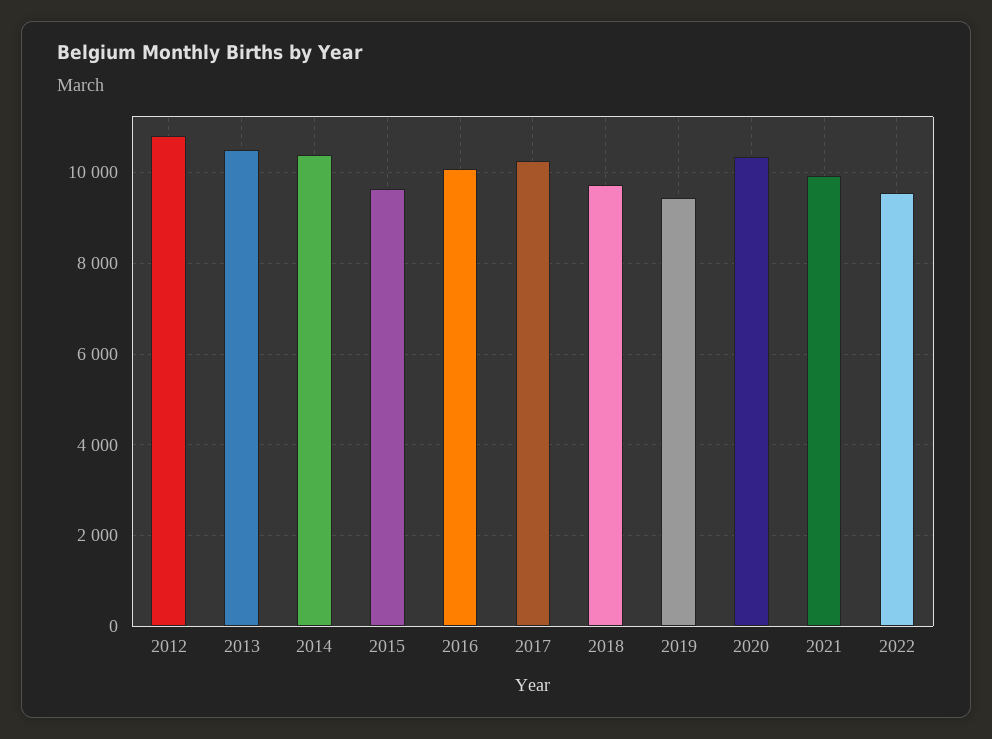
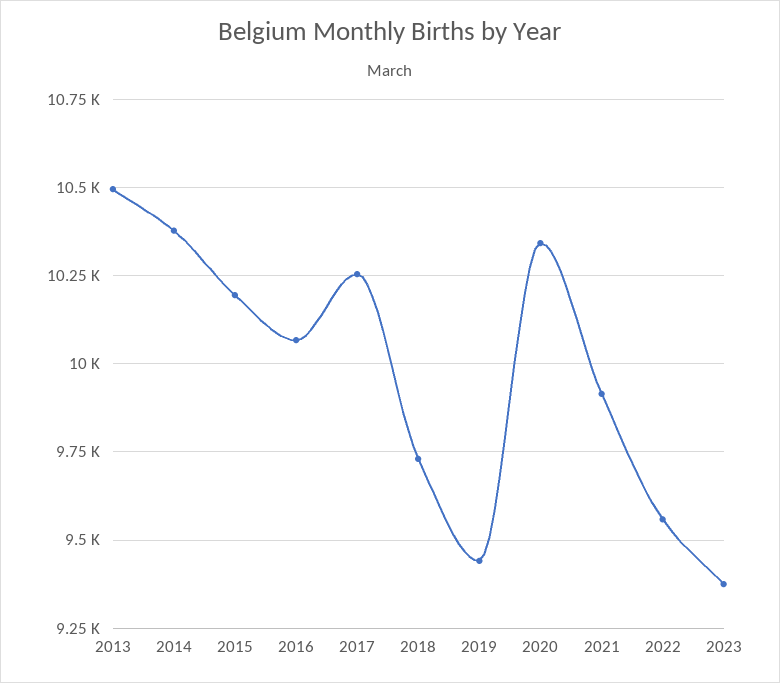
2012: 10800 -> none
2015: 9600 -> 10200
2023: none -> 9375

